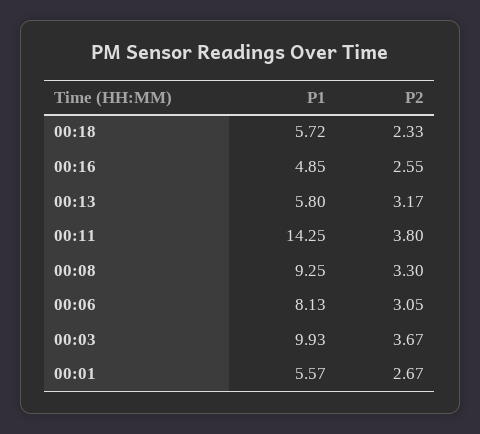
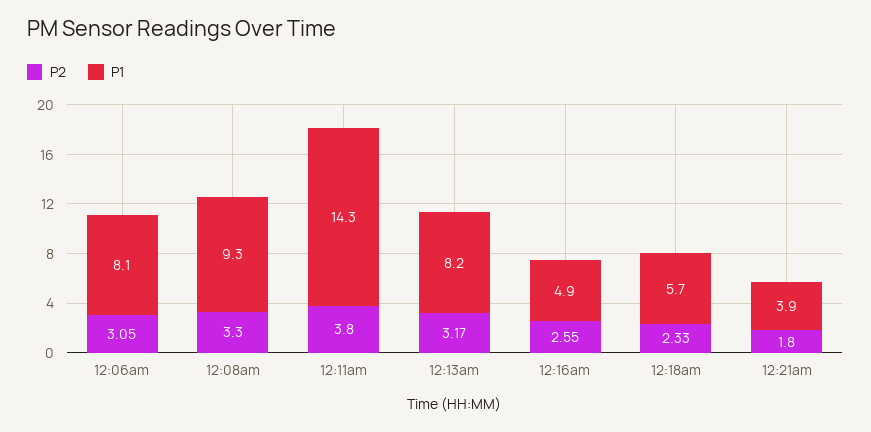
P1, 00:13: 5.8 -> 8.2
P1, 00:03: 9.93 -> none
P2, 00:03: 3.67 -> none
P1, 00:01: 5.57 -> none
P2, 00:01: 2.67 -> none
P2, 12:21am: none -> 1.8
P1, 12:21am: none -> 3.9

